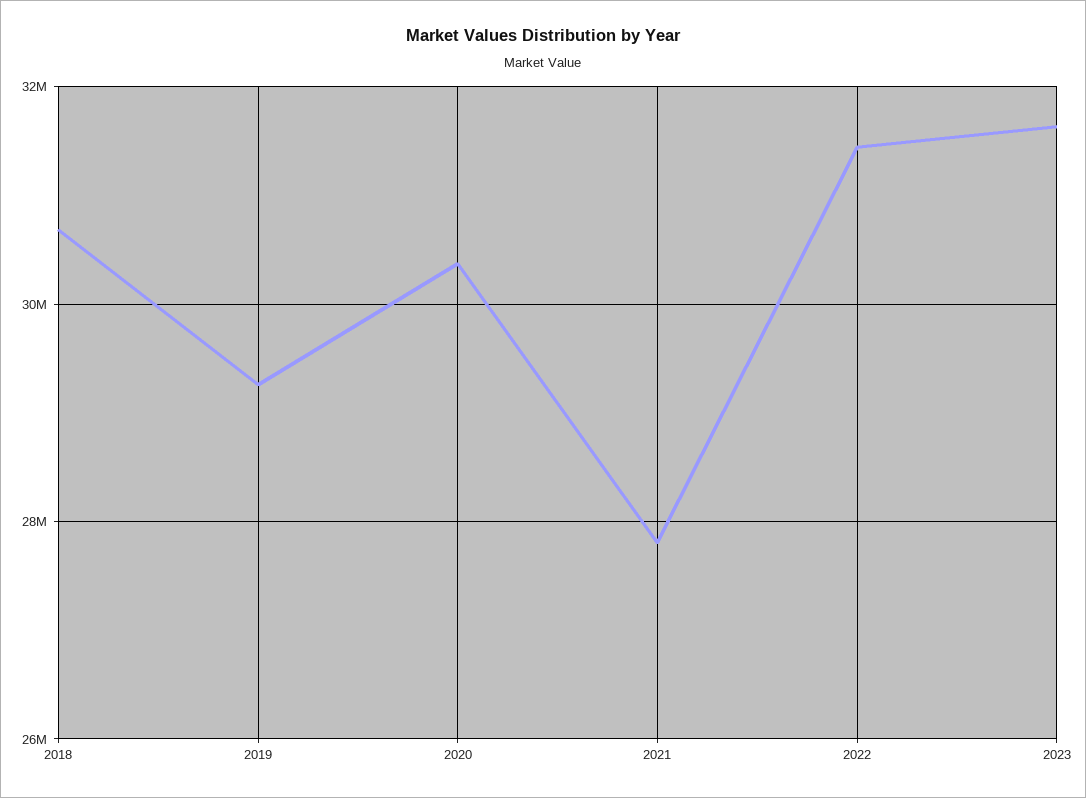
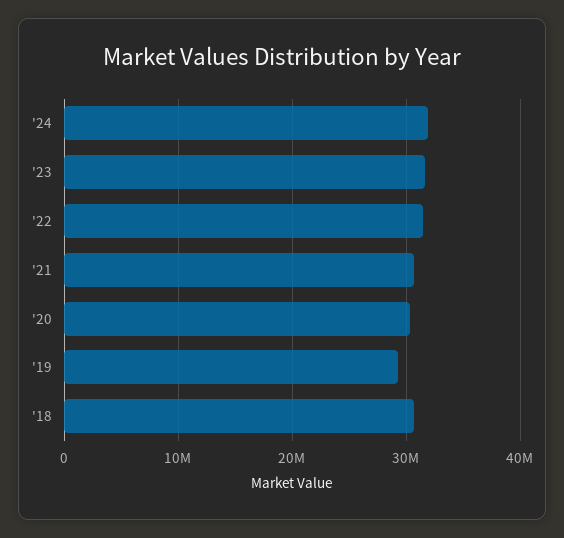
2021: 27800000 -> 31000000
'24: none -> 32000000

